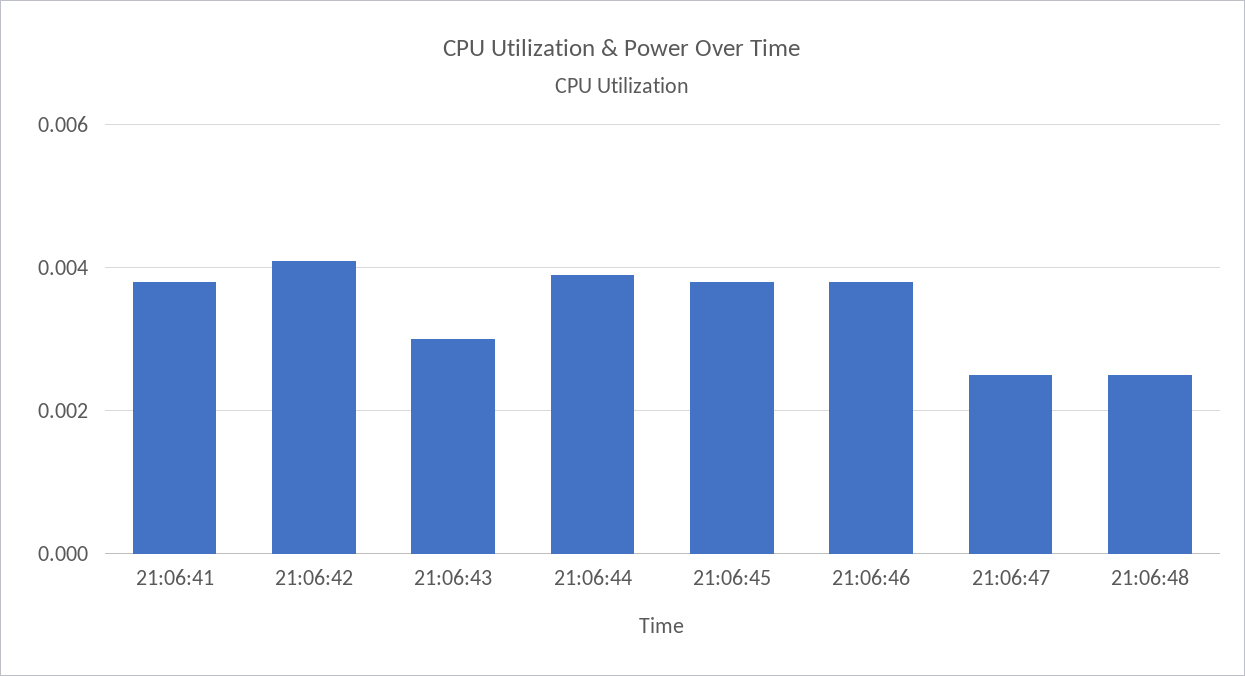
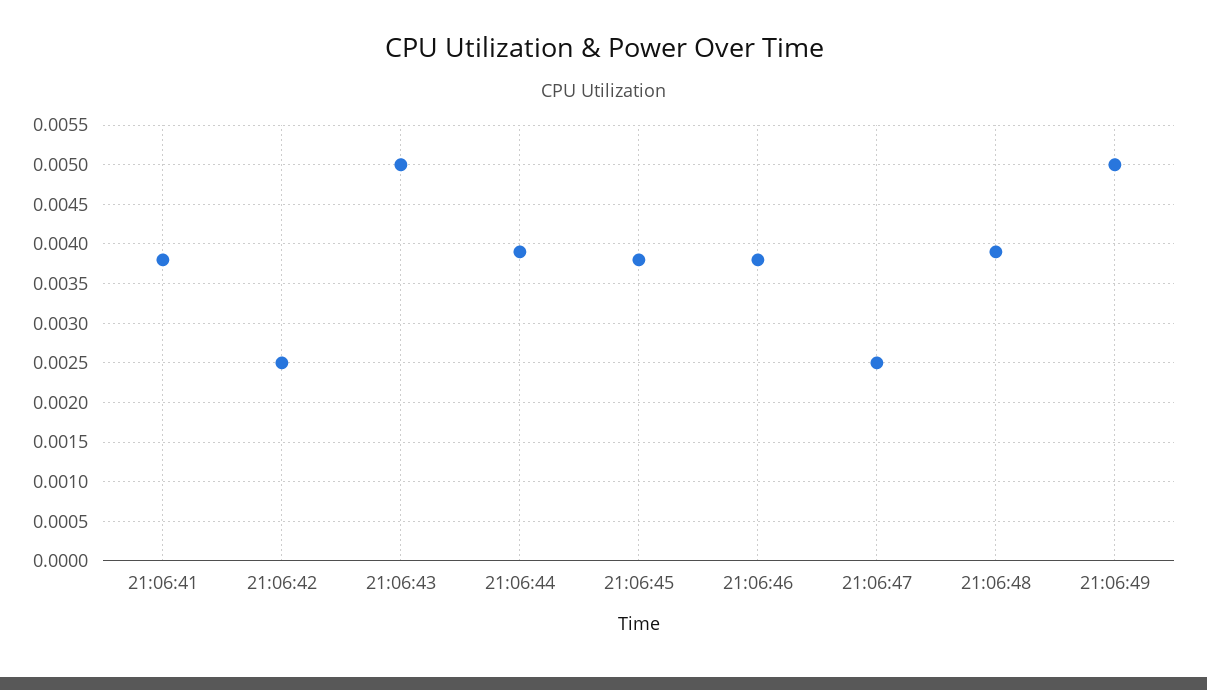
21:06:42: 0.004 -> 0.0025
21:06:43: 0.003 -> 0.005
21:06:48: 0.0025 -> 0.0039
21:06:49: none -> 0.005

